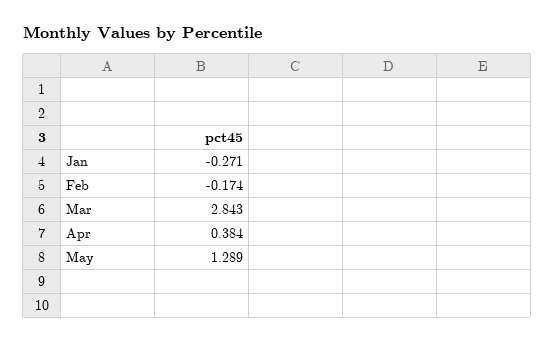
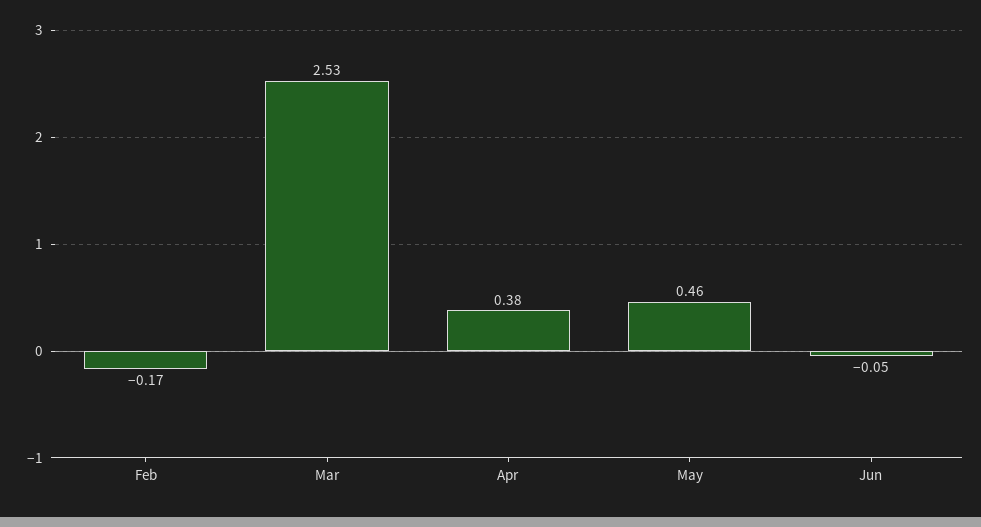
Jan: -0.271 -> none
Mar: 2.843 -> 2.53
May: 1.289 -> 0.46
Jun: none -> -0.05

